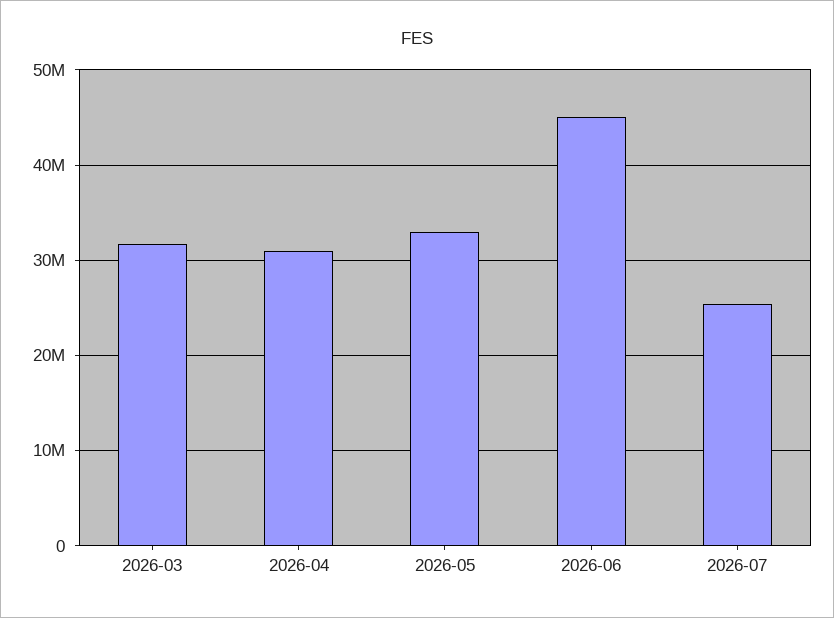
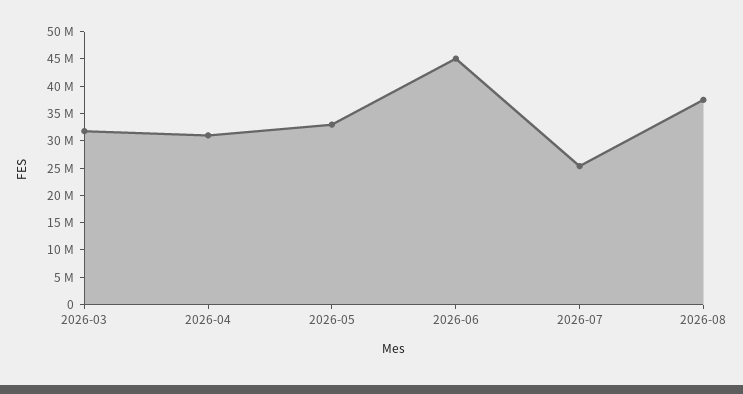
2026-08: none -> 37500000

